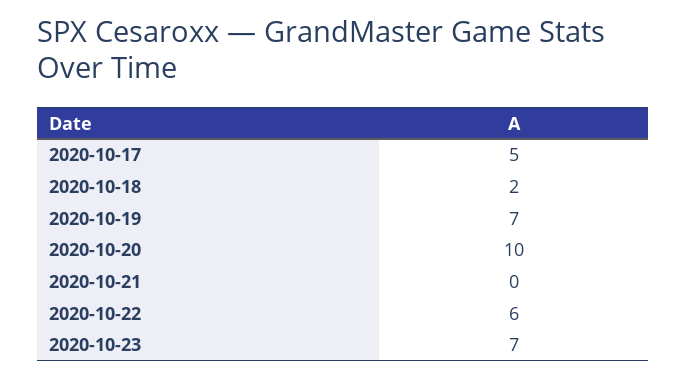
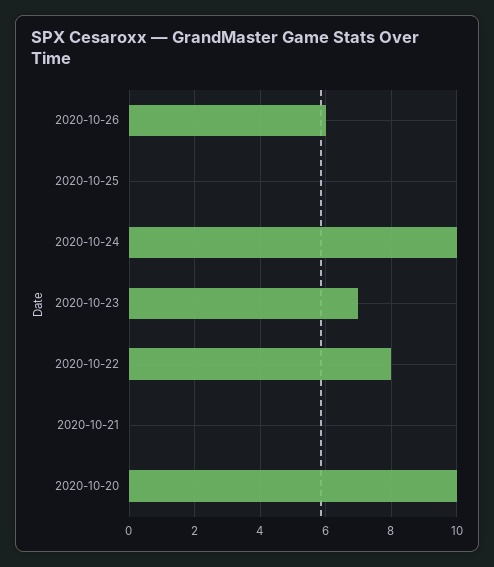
2020-10-17: 5 -> none
2020-10-18: 2 -> none
2020-10-19: 7 -> none
2020-10-22: 6 -> 8
2020-10-26: none -> 6
2020-10-25: none -> 0
2020-10-24: none -> 10

